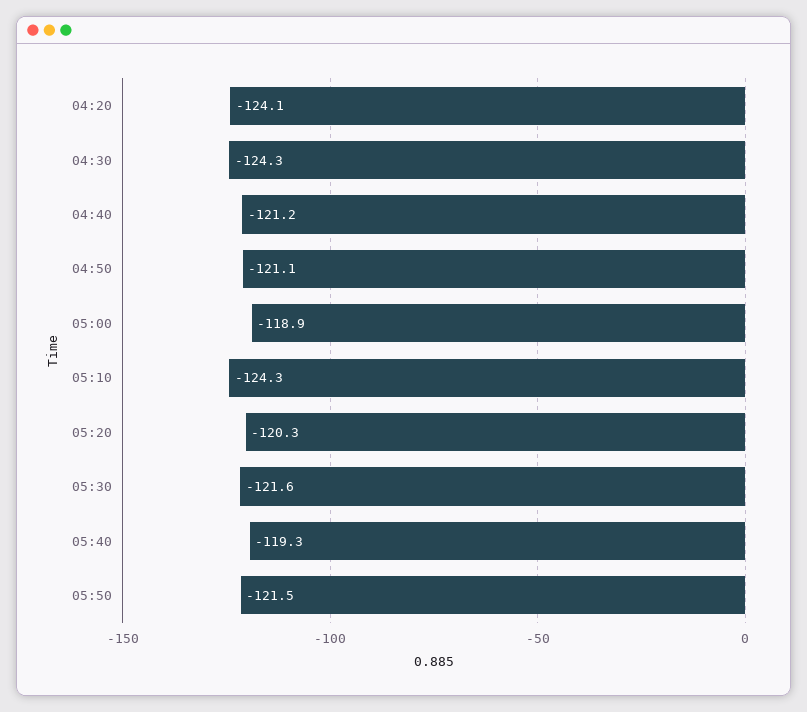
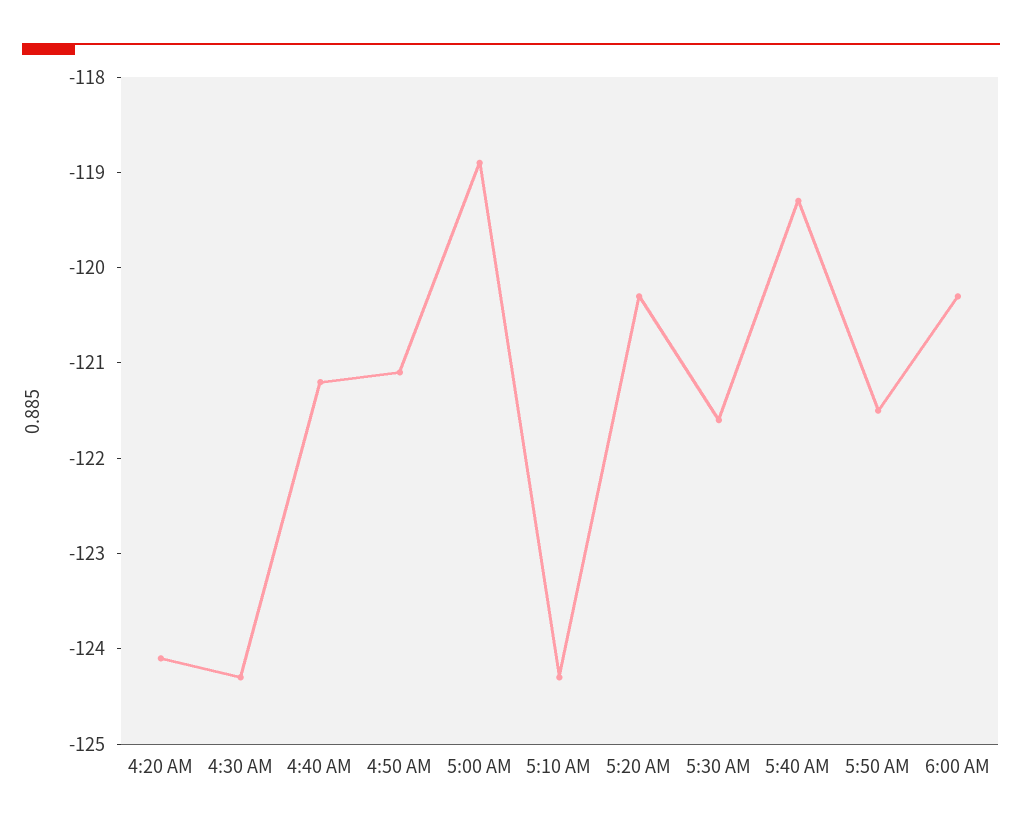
6:00 AM: none -> -120.3

